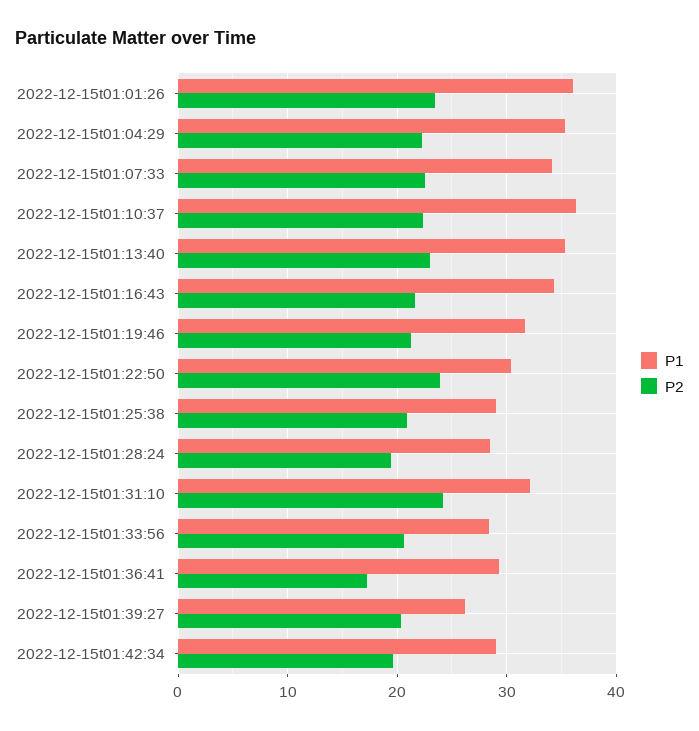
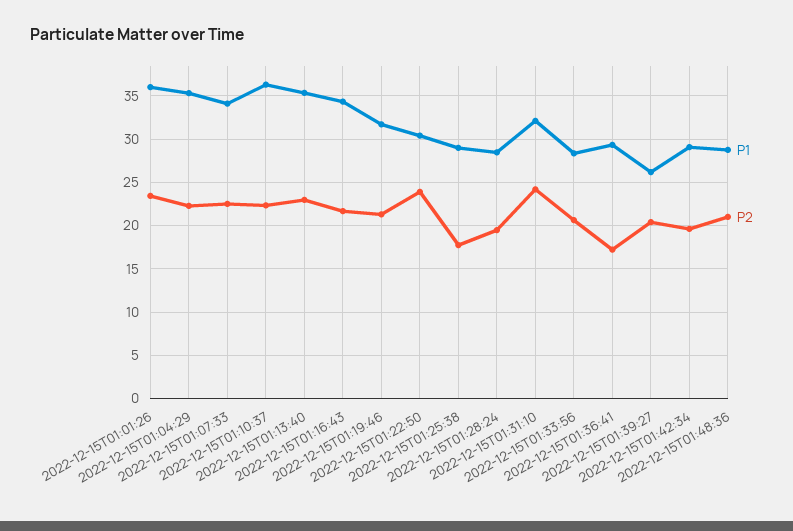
P2, 2022-12-15t01:25:38: 21 -> 18
P1, 2022-12-15T01:48:36: none -> 29
P2, 2022-12-15T01:48:36: none -> 21

